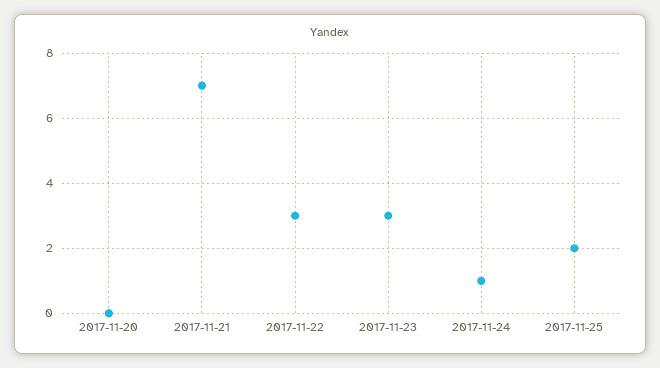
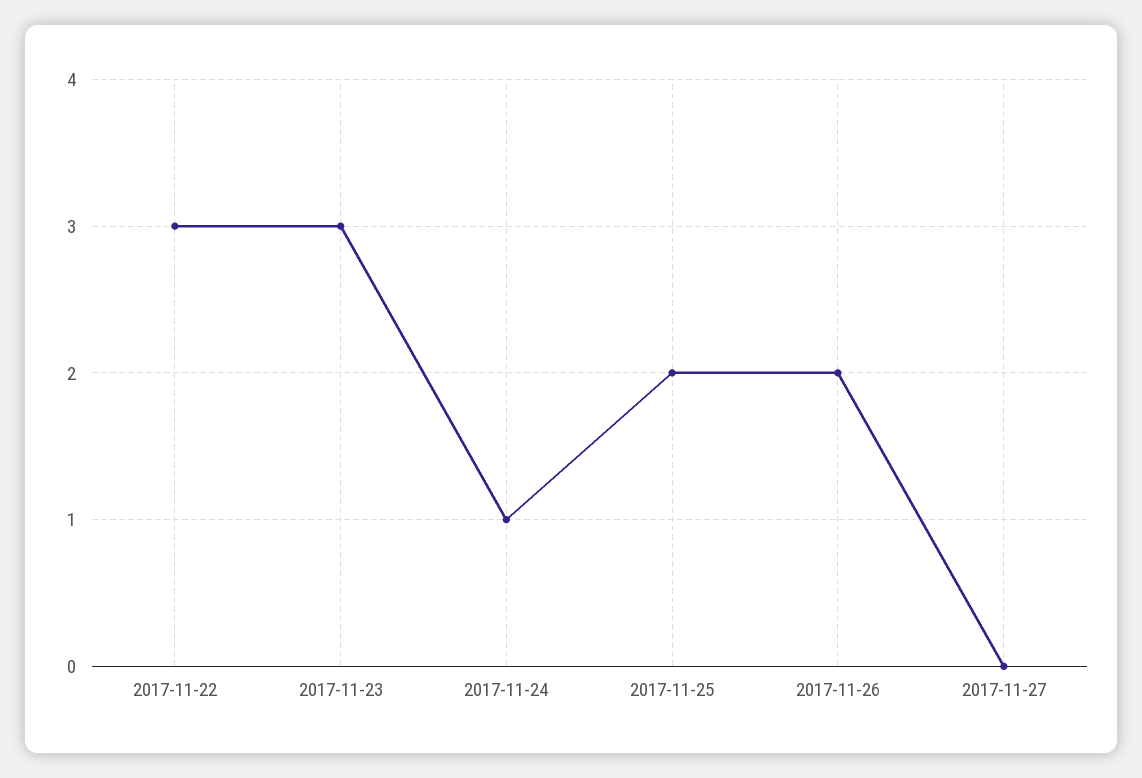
2017-11-20: 0 -> none
2017-11-21: 7 -> none
2017-11-26: none -> 2
2017-11-27: none -> 0

